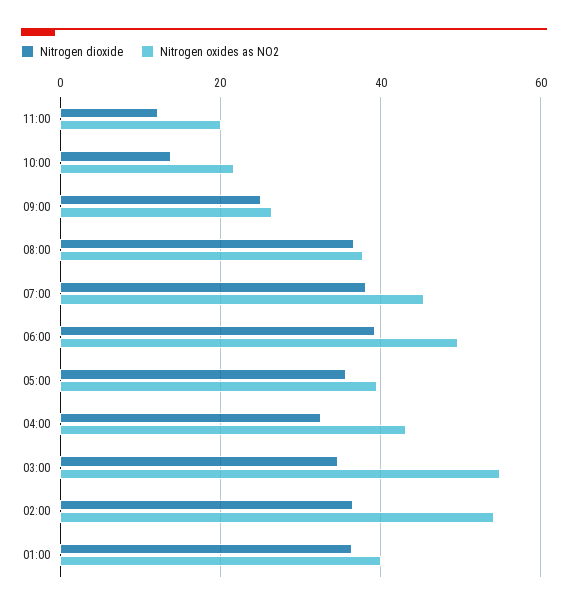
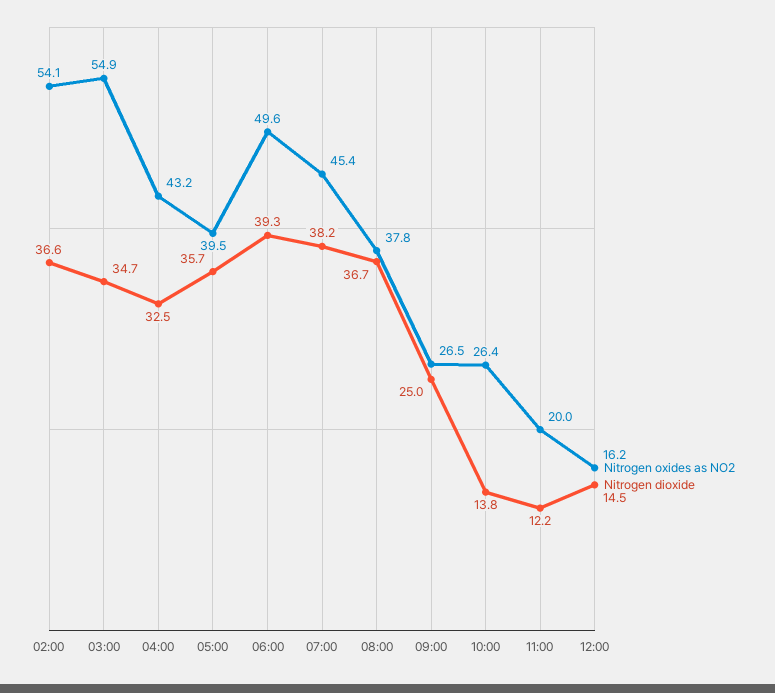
Nitrogen oxides as NO2, 10:00: 22 -> 26.4
Nitrogen dioxide, 01:00: 36 -> none
Nitrogen oxides as NO2, 01:00: 40 -> none
Nitrogen oxides as NO2, 12:00: none -> 16.2
Nitrogen dioxide, 12:00: none -> 14.5

